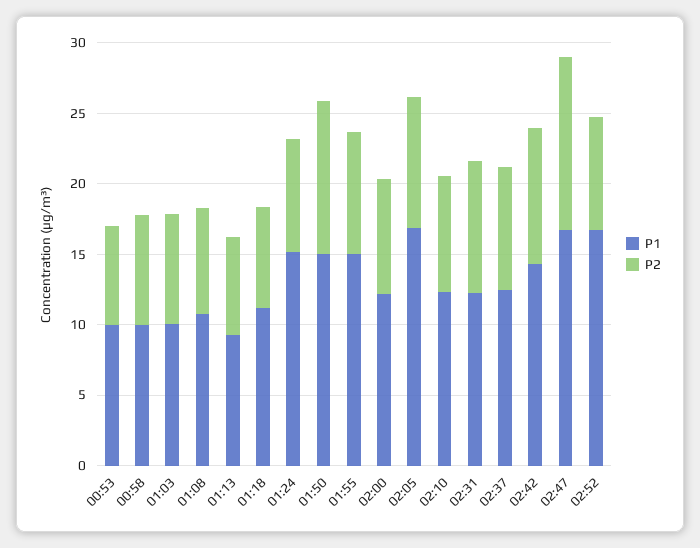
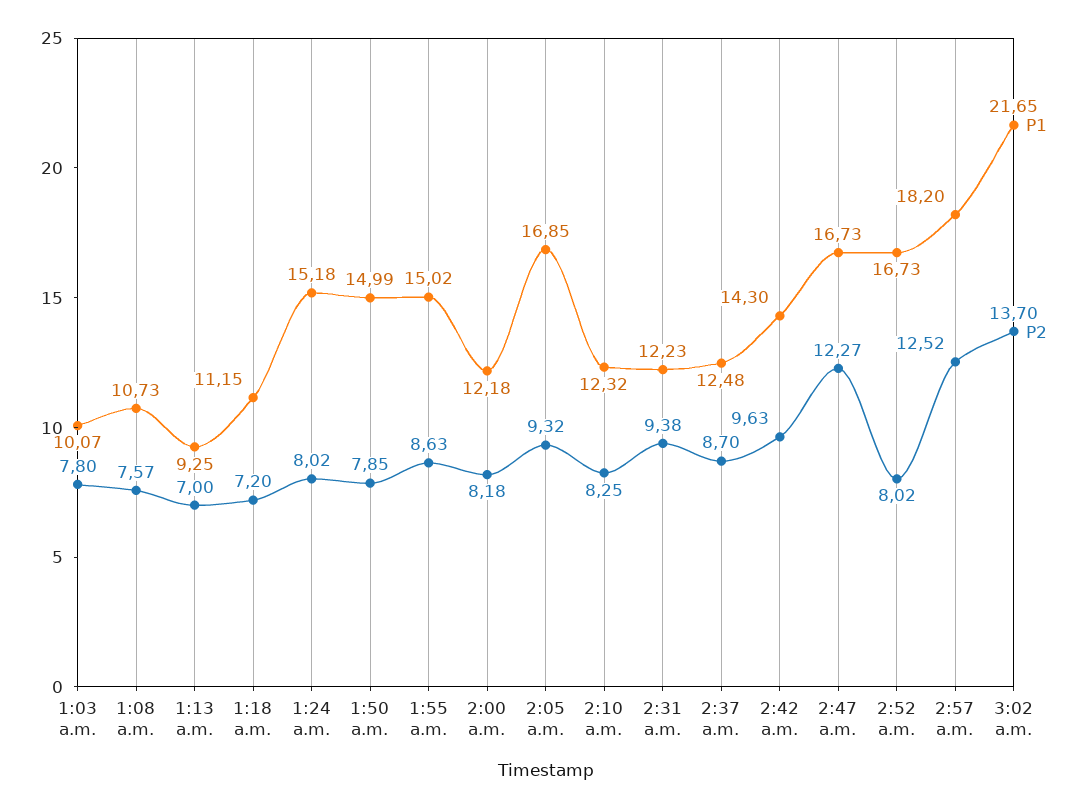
P1, 00:53: 10 -> none
P2, 00:53: 7 -> none
P1, 00:58: 10 -> none
P2, 00:58: 8 -> none
P2, 01:50: 11 -> 7.85
P1, 2:57 a.m.: none -> 18.2
P2, 2:57 a.m.: none -> 12.52
P1, 3:02 a.m.: none -> 21.65
P2, 3:02 a.m.: none -> 13.7

